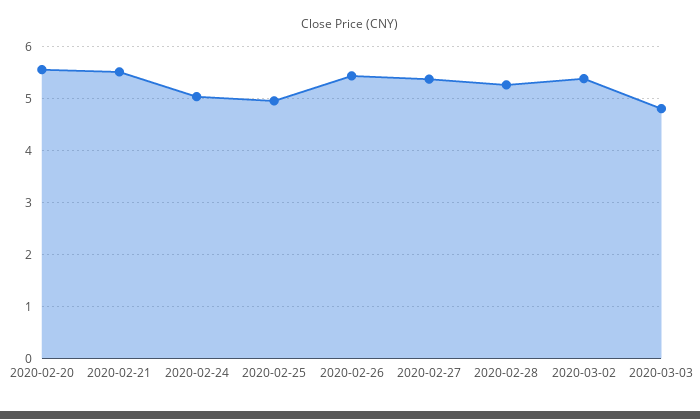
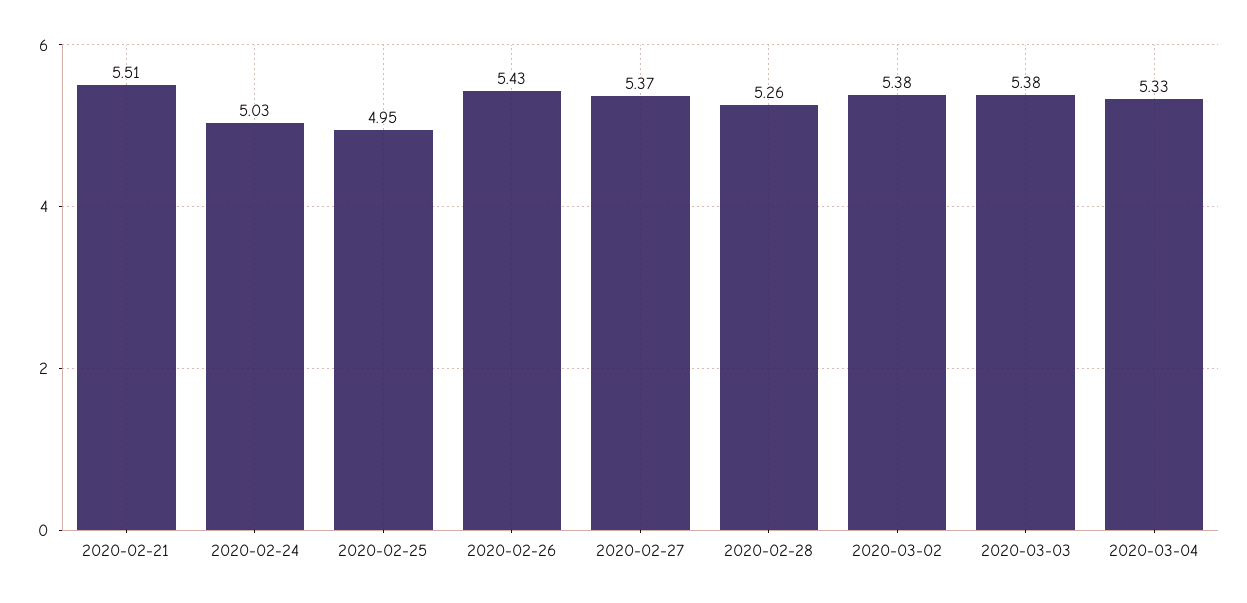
2020-02-20: 5.6 -> none
2020-03-03: 4.8 -> 5.38
2020-03-04: none -> 5.33

